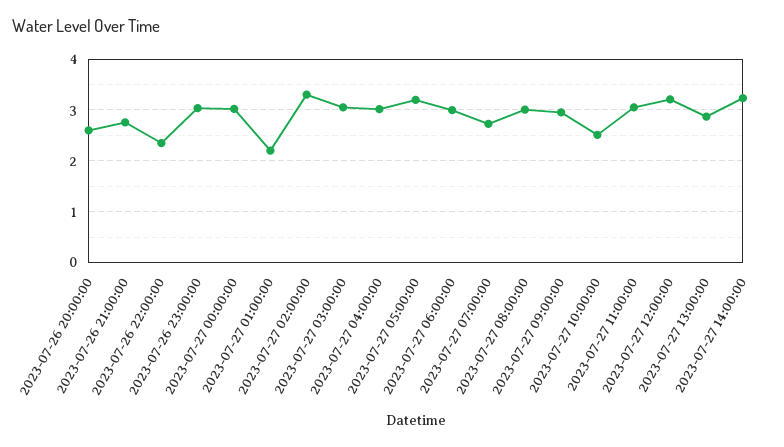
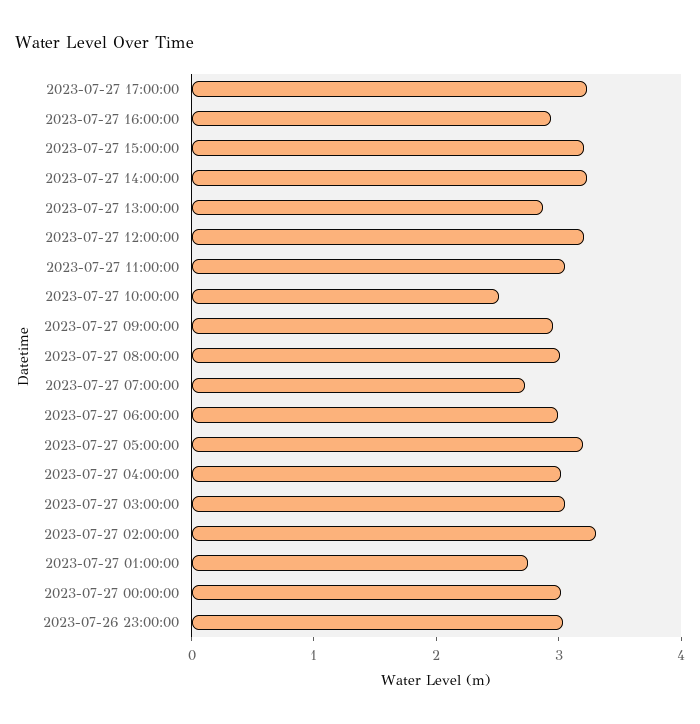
2023-07-26 20:00:00: 2.6 -> none
2023-07-26 21:00:00: 2.8 -> none
2023-07-26 22:00:00: 2.4 -> none
2023-07-27 01:00:00: 2.2 -> 2.8
2023-07-27 17:00:00: none -> 3.2
2023-07-27 16:00:00: none -> 3
2023-07-27 15:00:00: none -> 3.2

